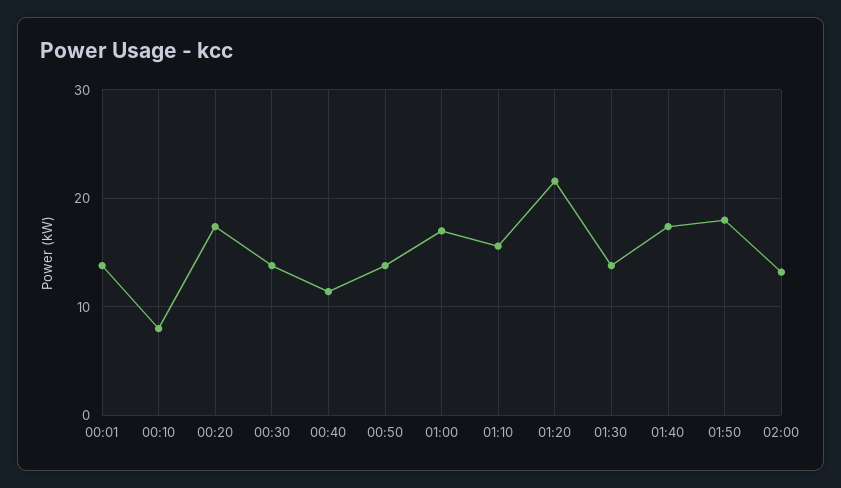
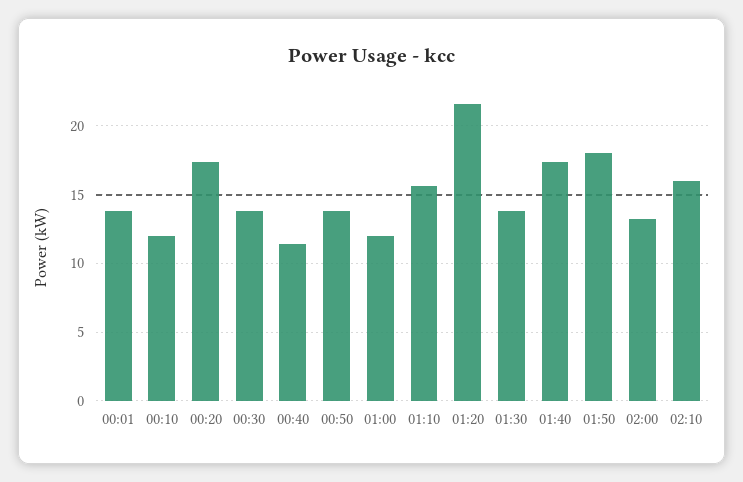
00:10: 8 -> 12
01:00: 17 -> 12
02:10: none -> 16

